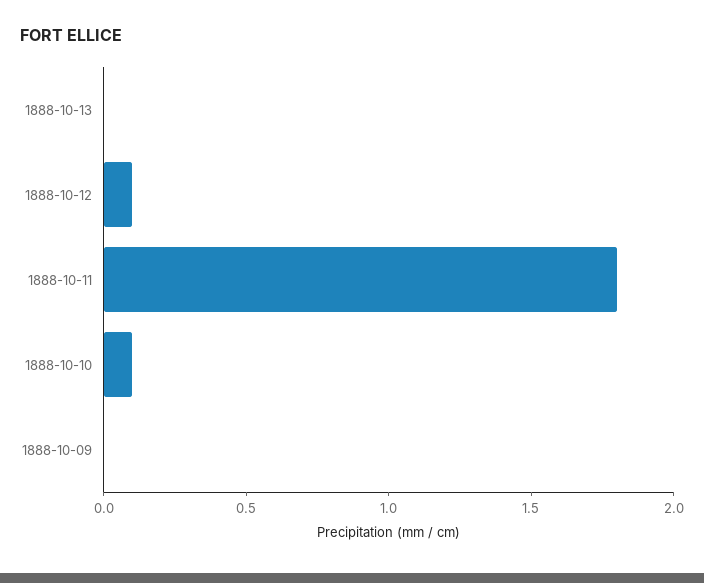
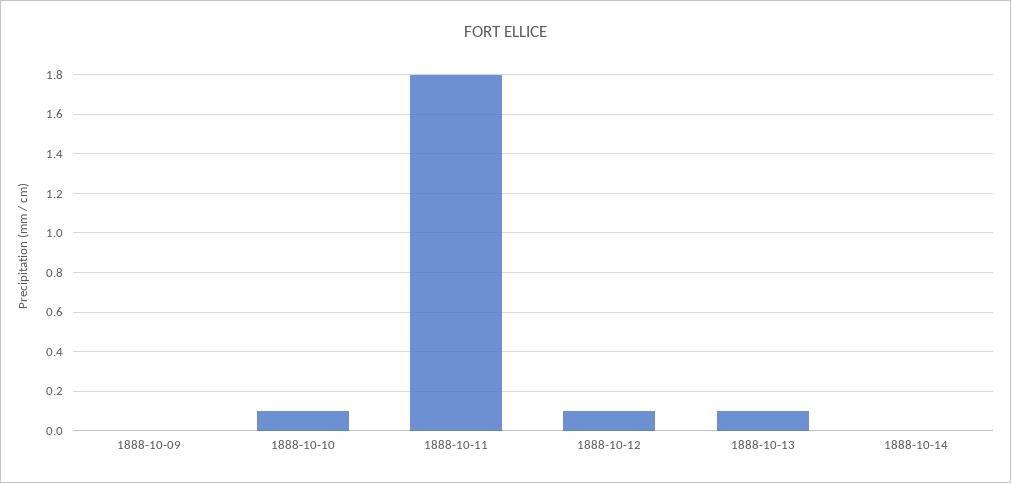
1888-10-13: 0 -> 0.1
1888-10-14: none -> 0

